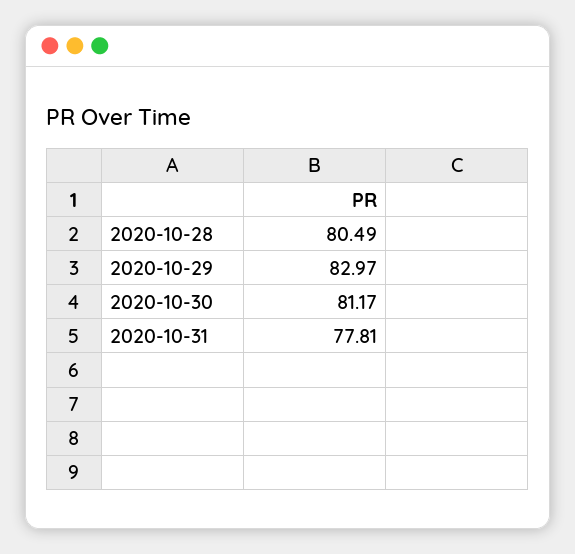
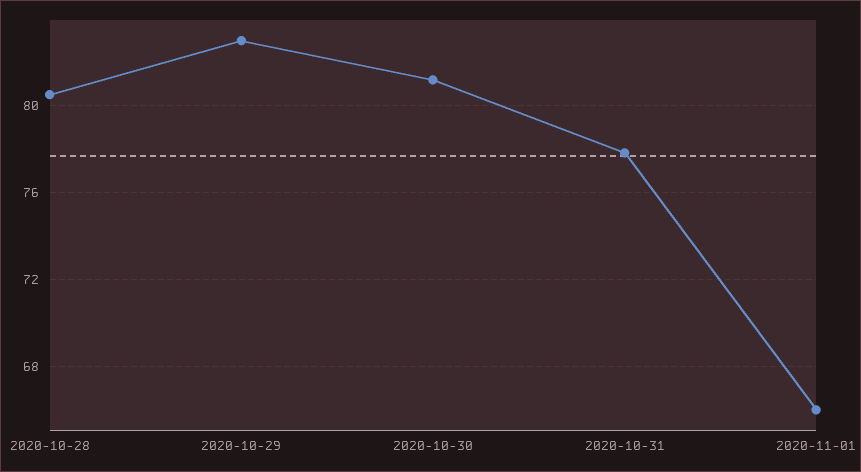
2020-11-01: none -> 66

